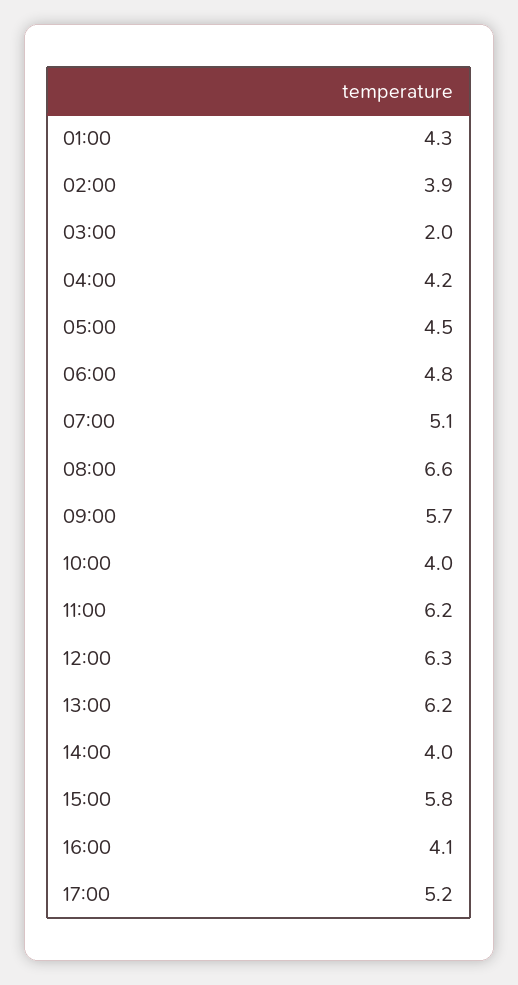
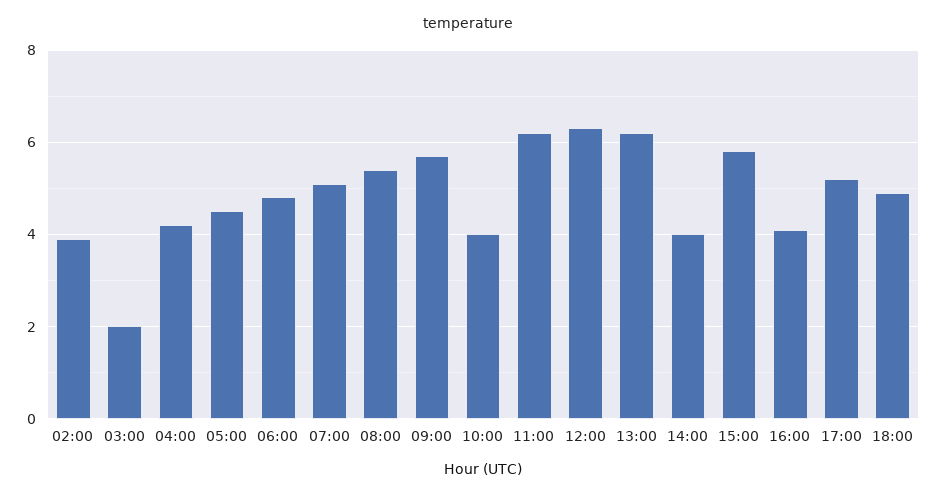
01:00: 4.3 -> none
08:00: 6.6 -> 5.5
18:00: none -> 5

